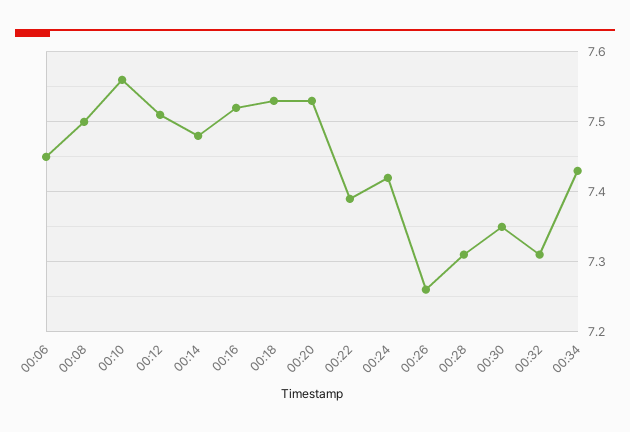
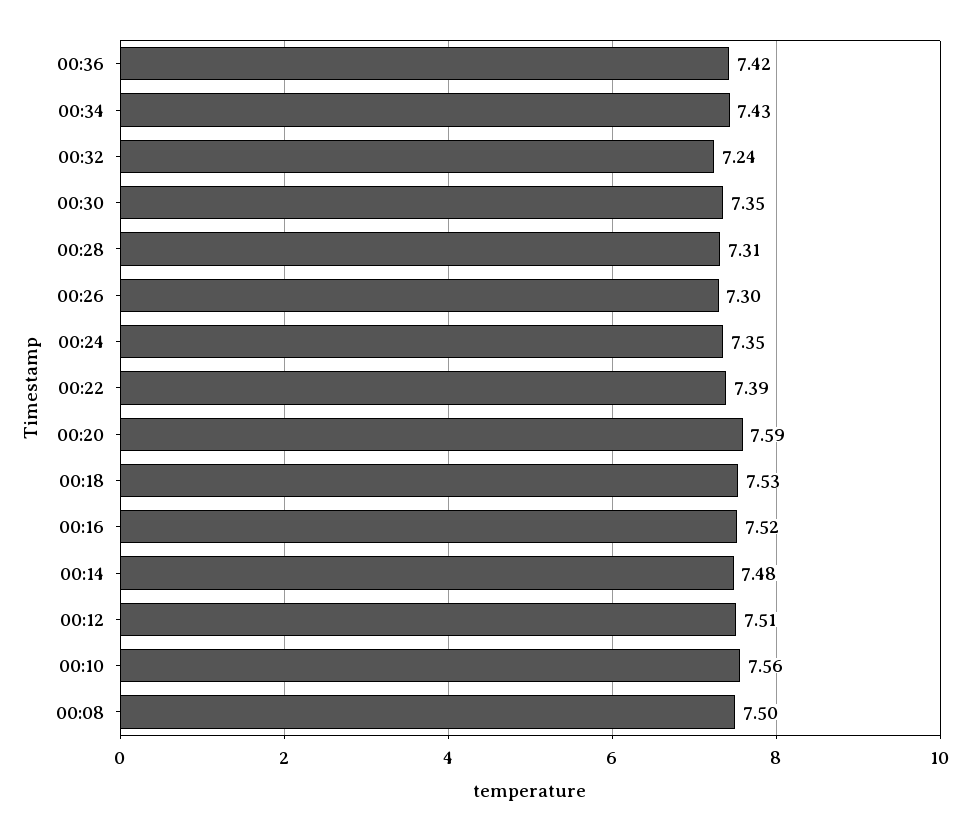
00:06: 7.45 -> none
00:20: 7.53 -> 7.59
00:24: 7.42 -> 7.35
00:26: 7.26 -> 7.3
00:32: 7.31 -> 7.24
00:36: none -> 7.42

